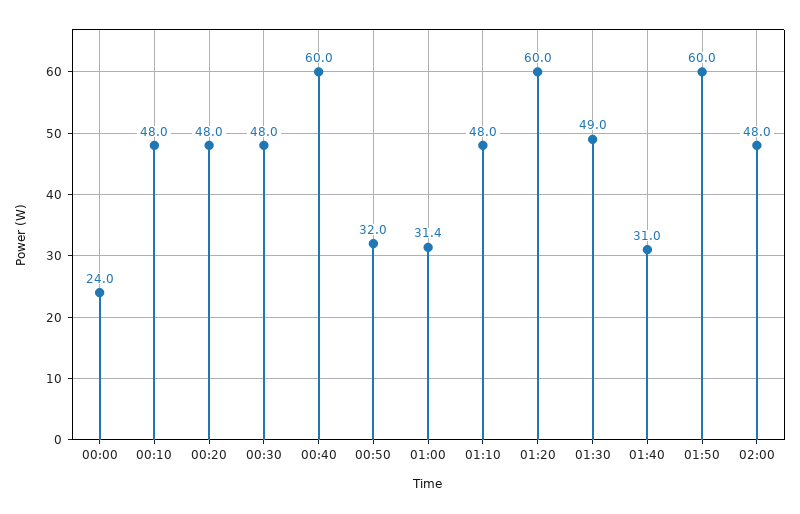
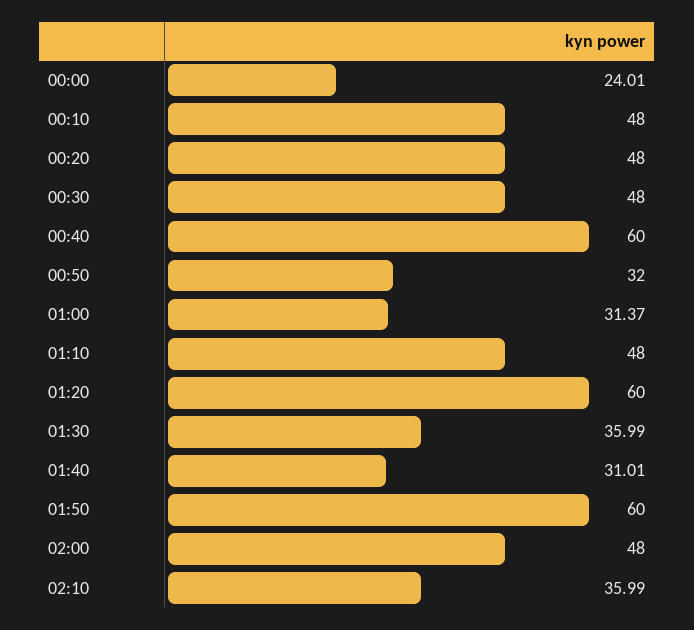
01:30: 49 -> 35.99
02:10: none -> 35.99

